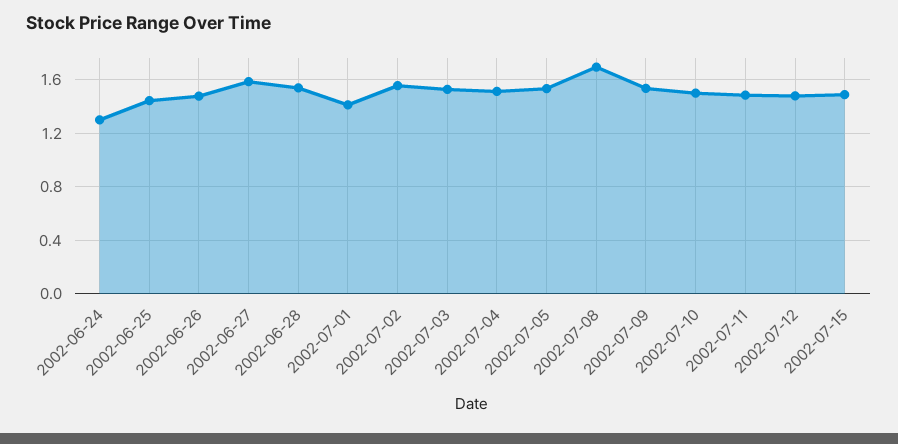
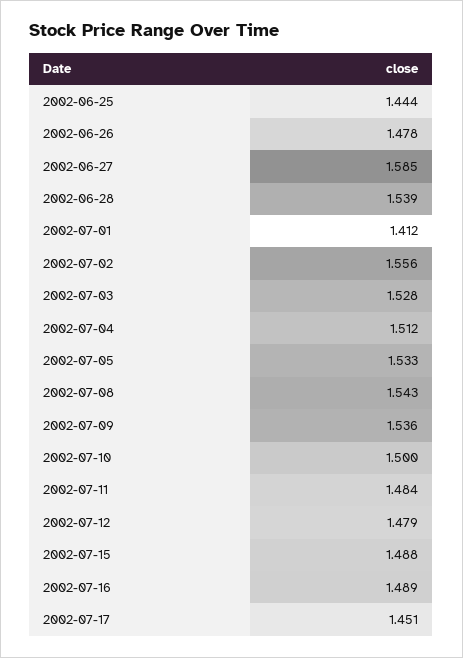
2002-06-24: 1.3 -> none
2002-07-08: 1.7 -> 1.543
2002-07-16: none -> 1.489
2002-07-17: none -> 1.451

